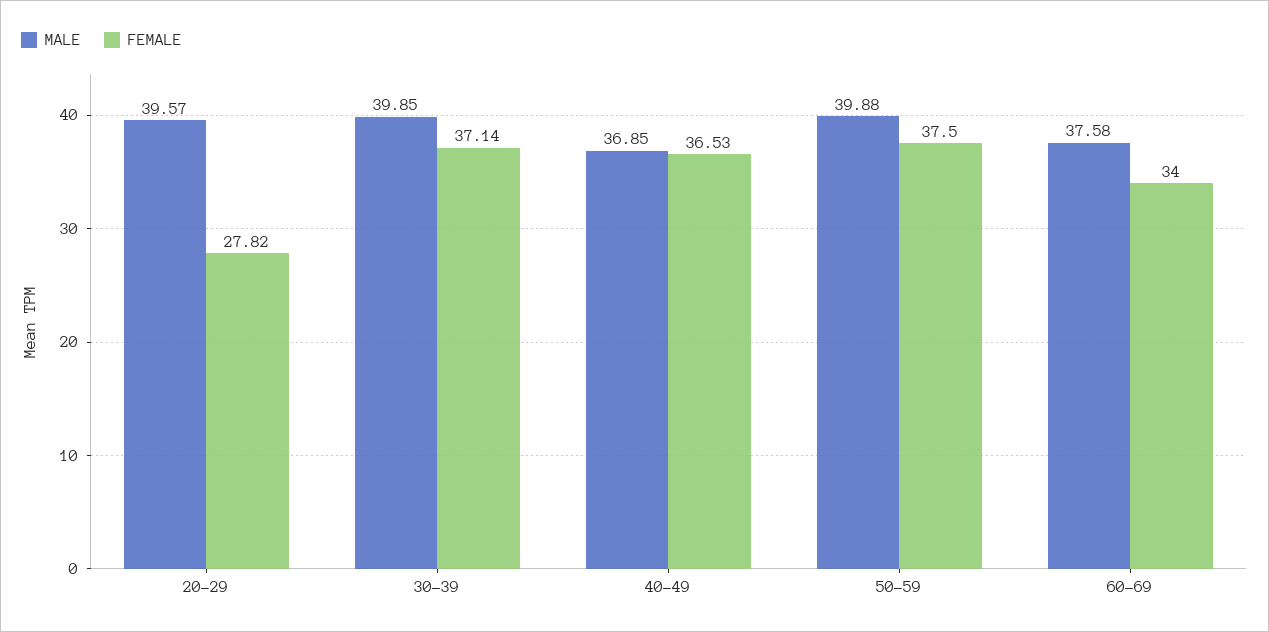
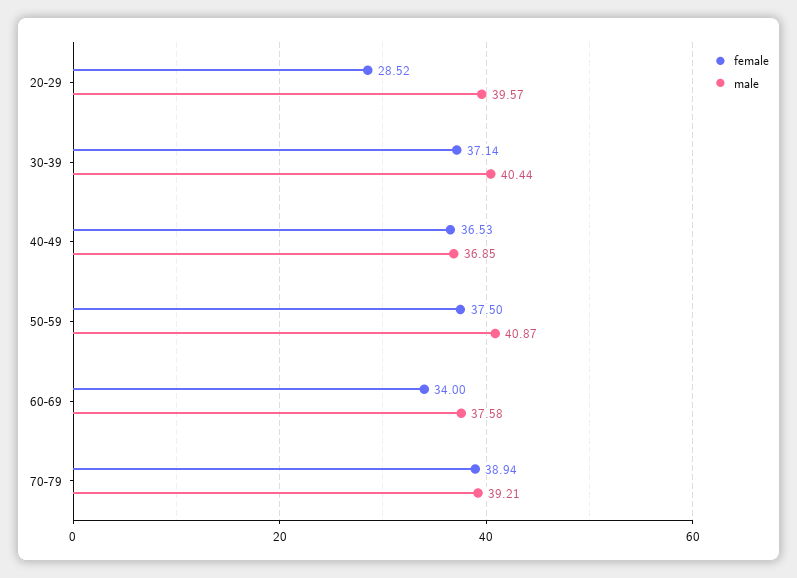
FEMALE, 20-29: 27.82 -> 28.52
MALE, 30-39: 39.85 -> 40.44
MALE, 50-59: 39.88 -> 40.87
FEMALE, 70-79: none -> 38.94
MALE, 70-79: none -> 39.21

